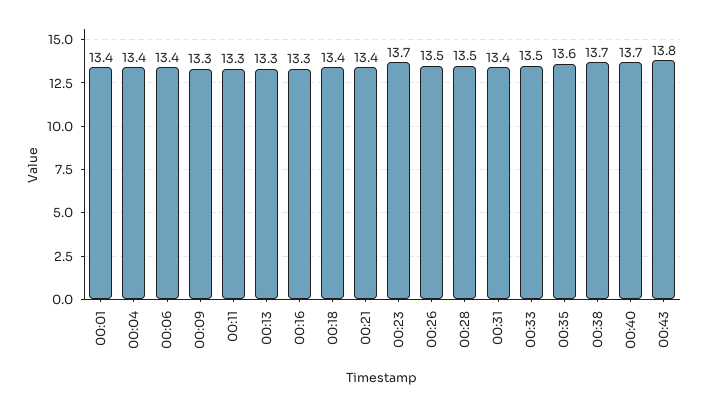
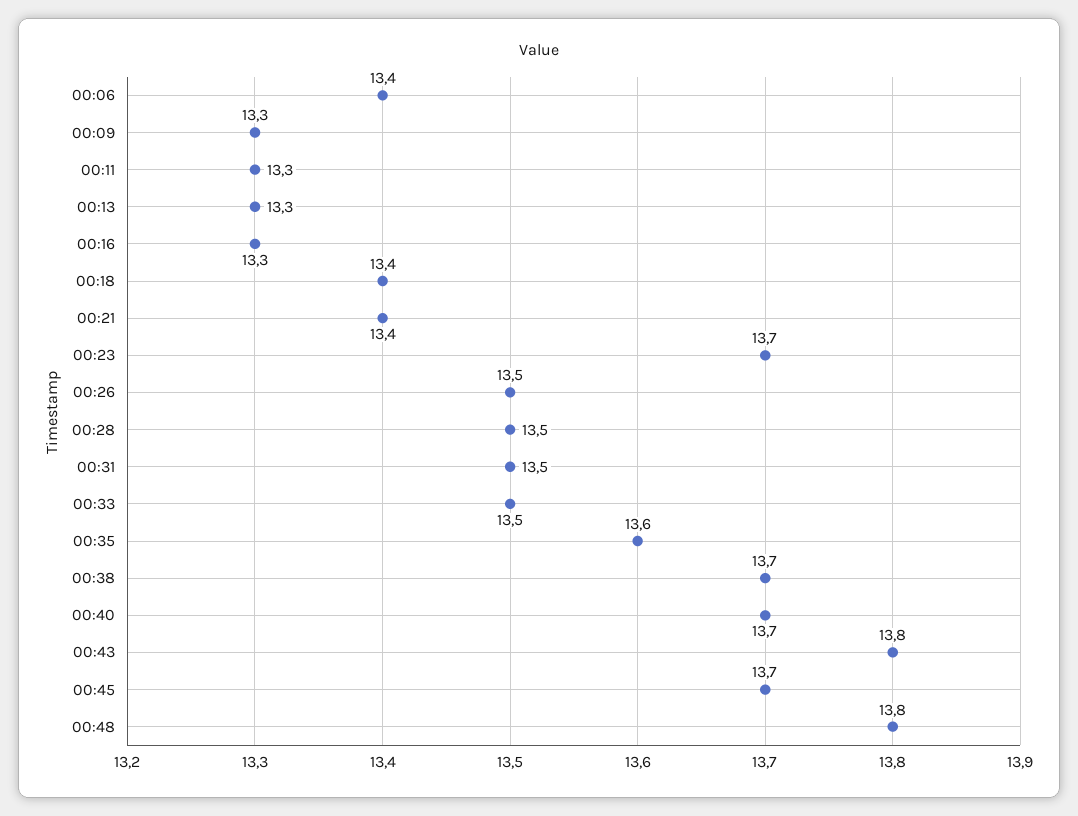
00:01: 13.4 -> none
00:04: 13.4 -> none
00:31: 13.4 -> 13.5
00:45: none -> 13.7
00:48: none -> 13.8

